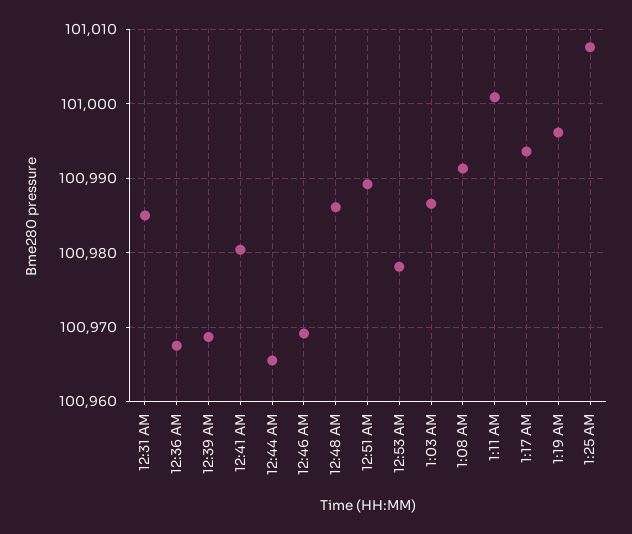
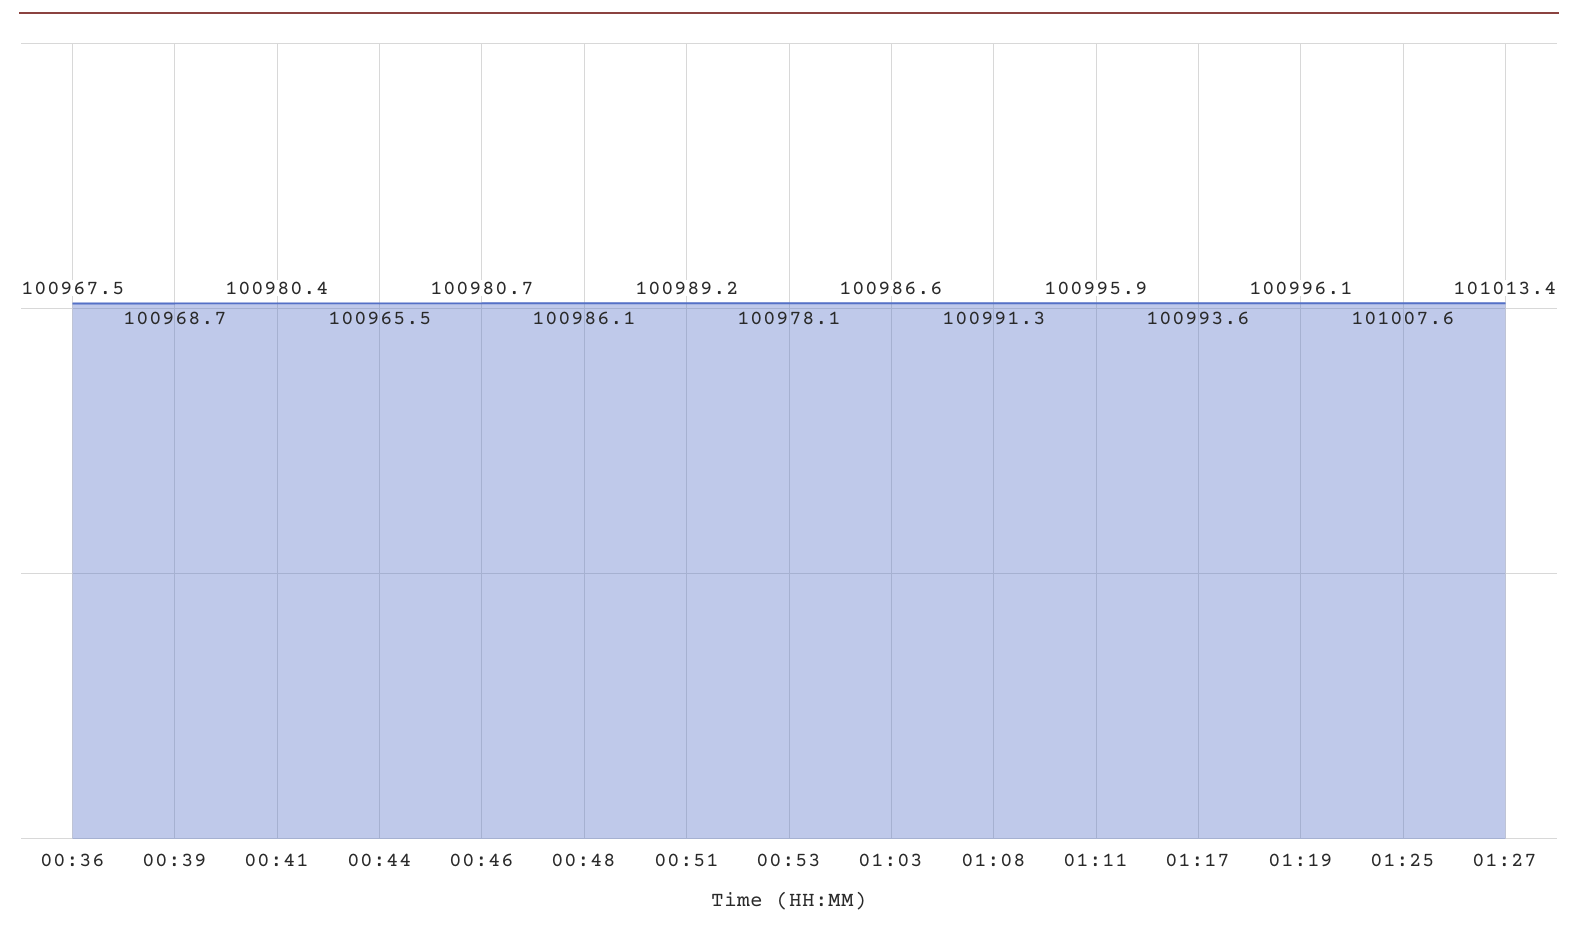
12:31 AM: 100985 -> none
12:46 AM: 100969 -> 100980.7
1:11 AM: 101001 -> 100995.9
01:27: none -> 101013.4

